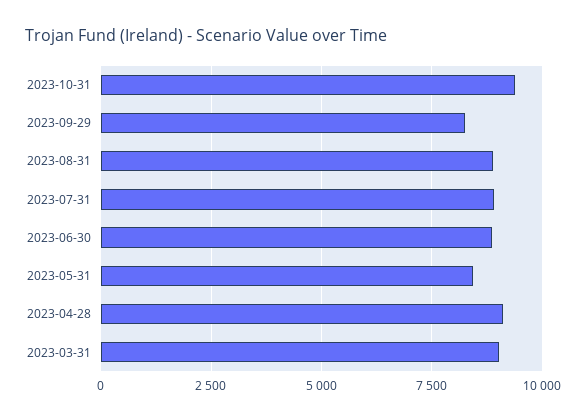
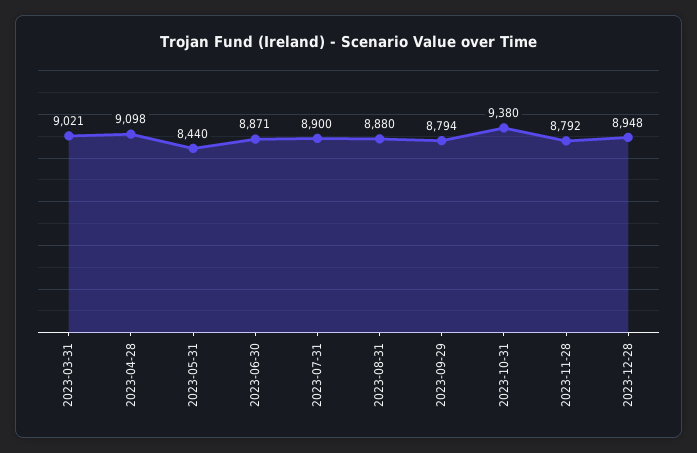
2023-09-29: 8250 -> 8794
2023-11-28: none -> 8792
2023-12-28: none -> 8948

